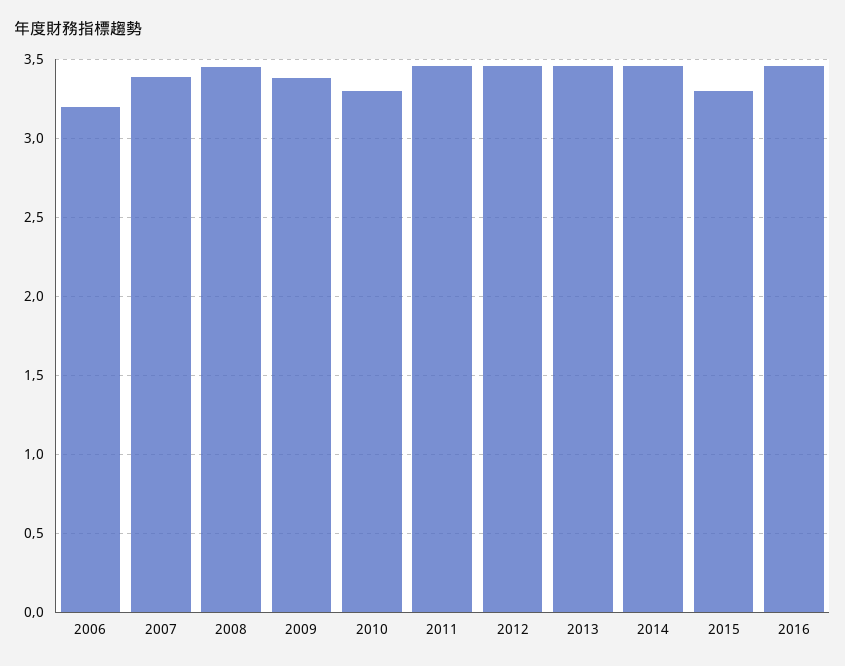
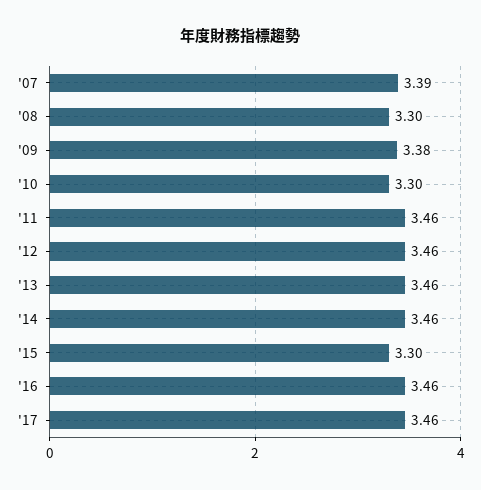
2006: 3.2 -> none
2008: 3.45 -> 3.3
'17: none -> 3.46

